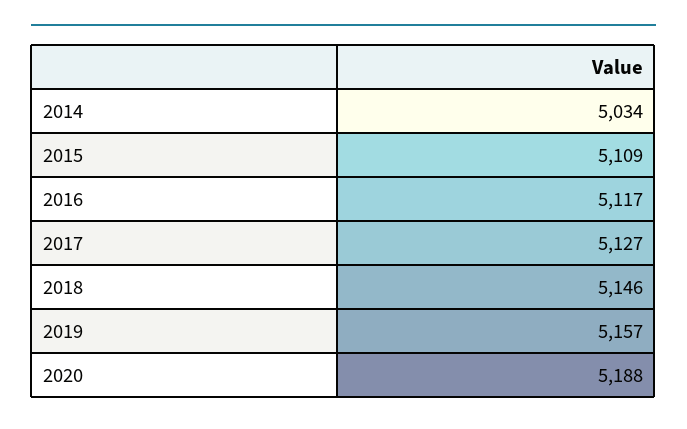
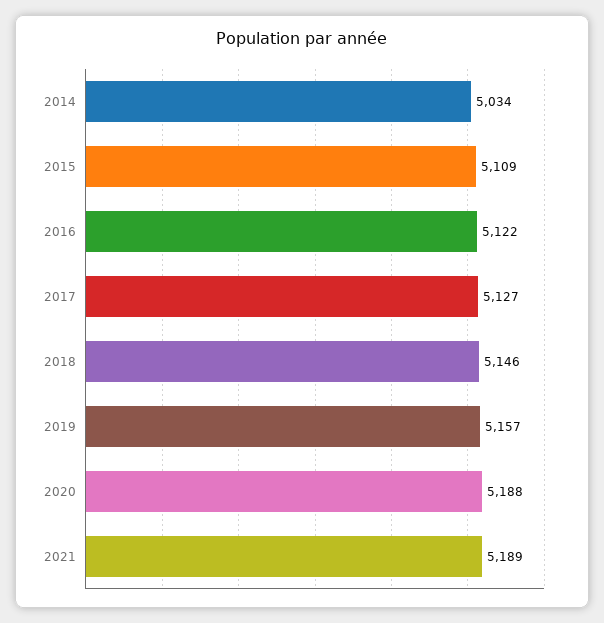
2016: 5117 -> 5122
2021: none -> 5189

